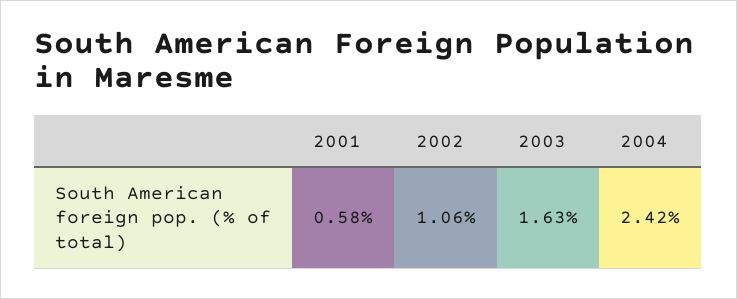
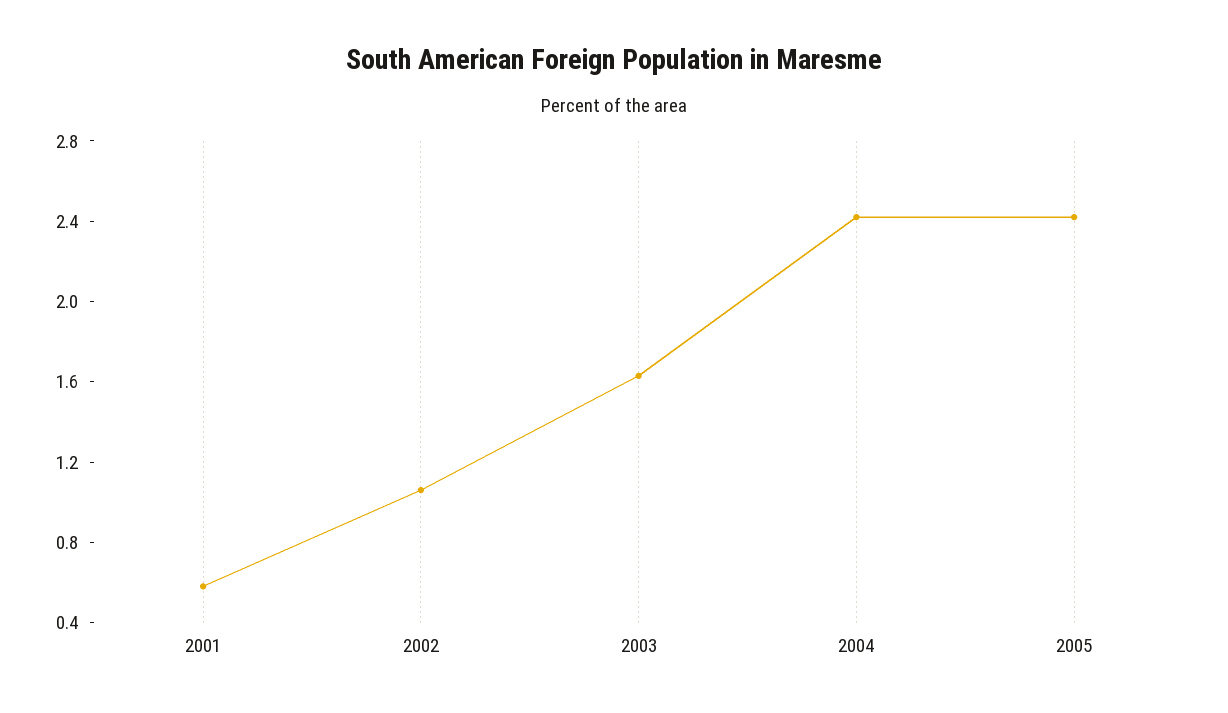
2005: none -> 2.4

